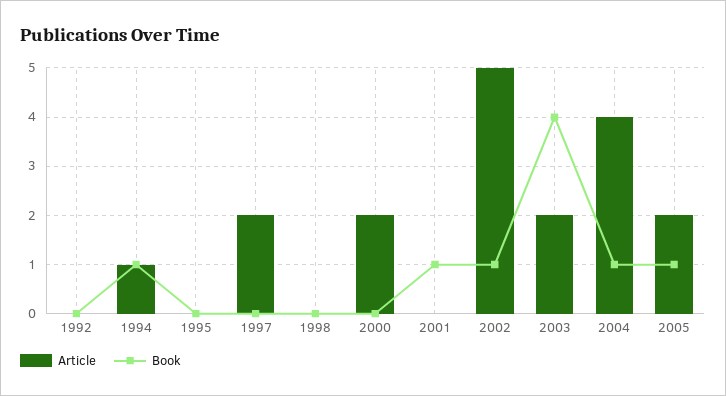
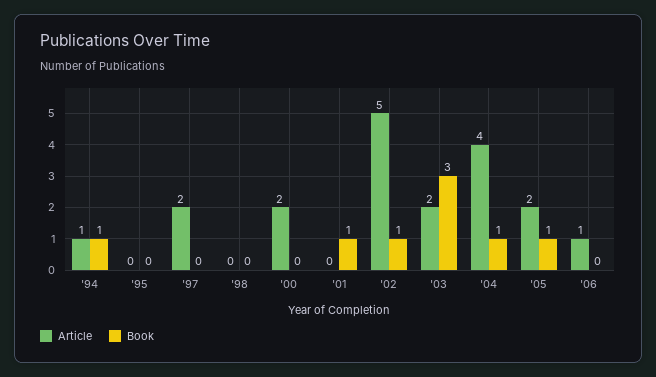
Article, 1992: 0 -> none
Book, 1992: 0 -> none
Book, 2003: 4 -> 3
Article, '06: none -> 1
Book, '06: none -> 0

